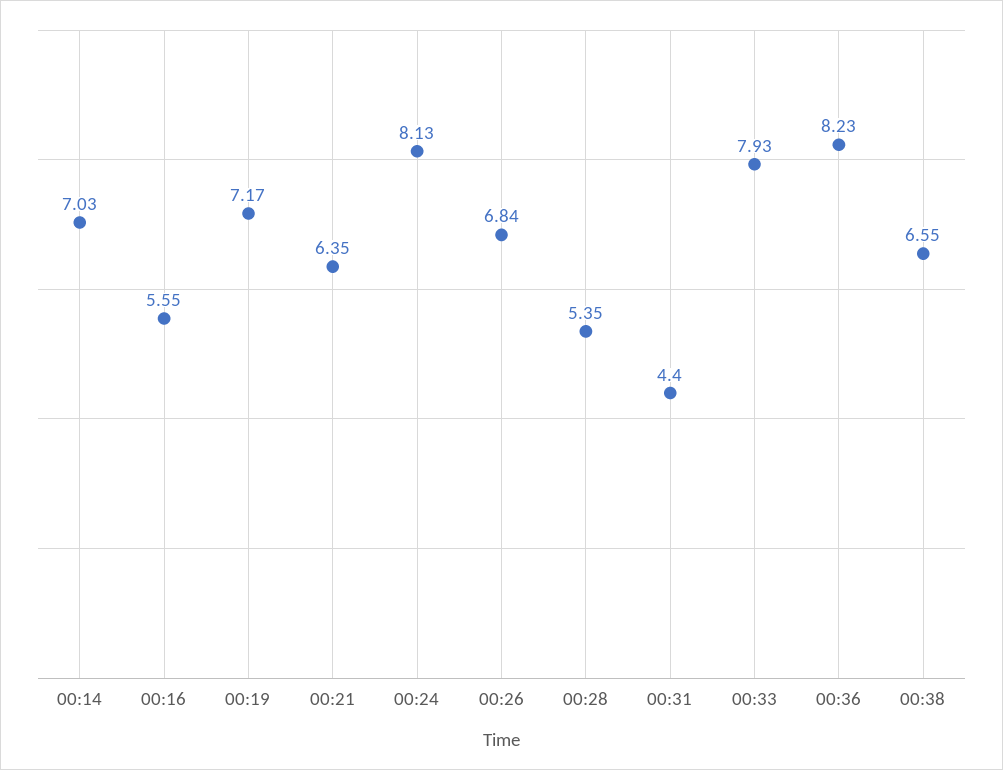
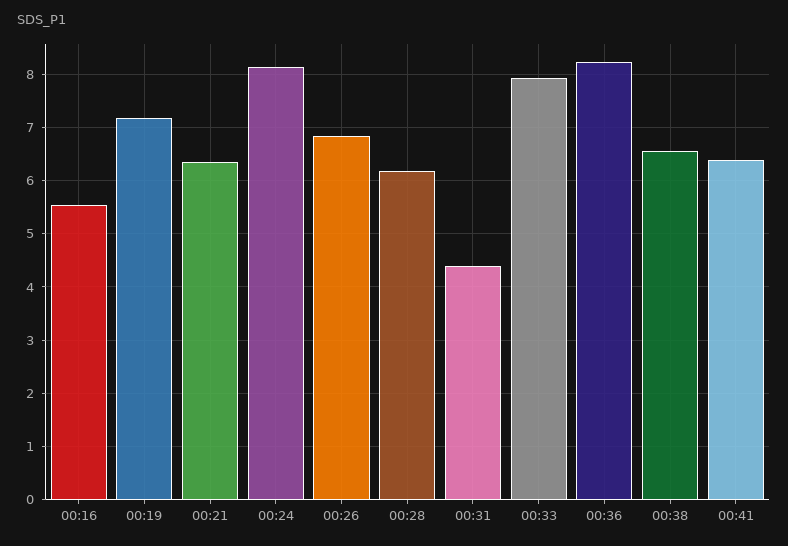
00:14: 7.03 -> none
00:28: 5.35 -> 6.2
00:41: none -> 6.4

